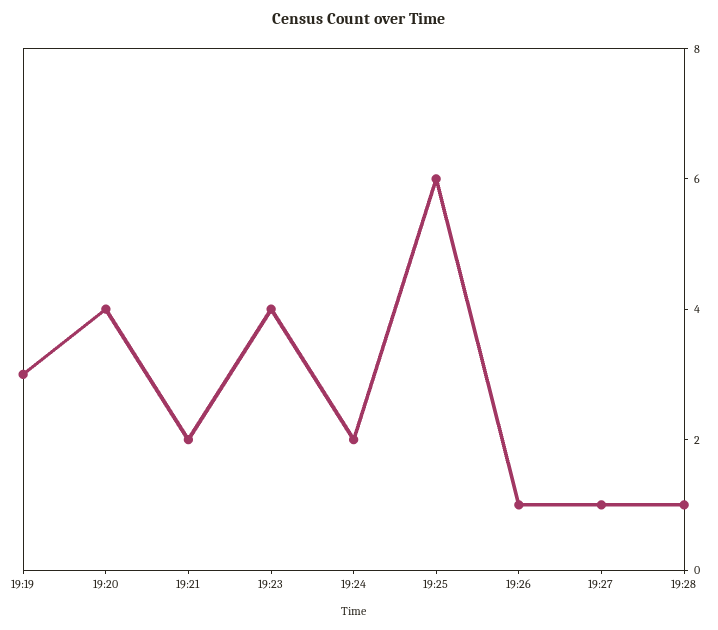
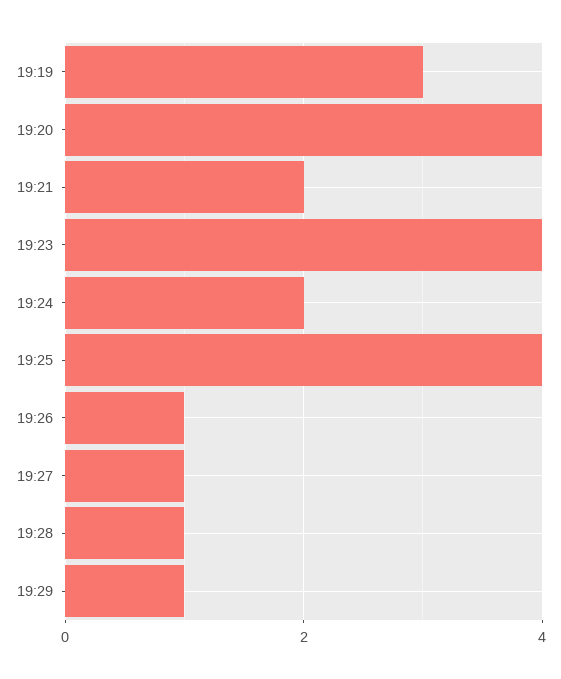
19:25: 6 -> 4
19:29: none -> 1

